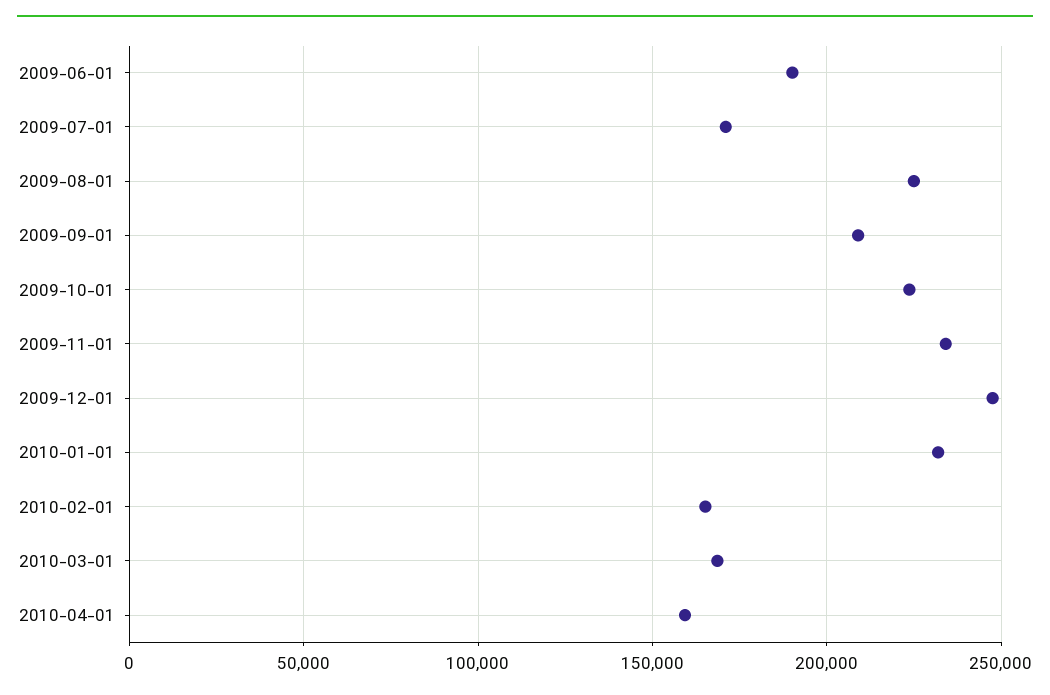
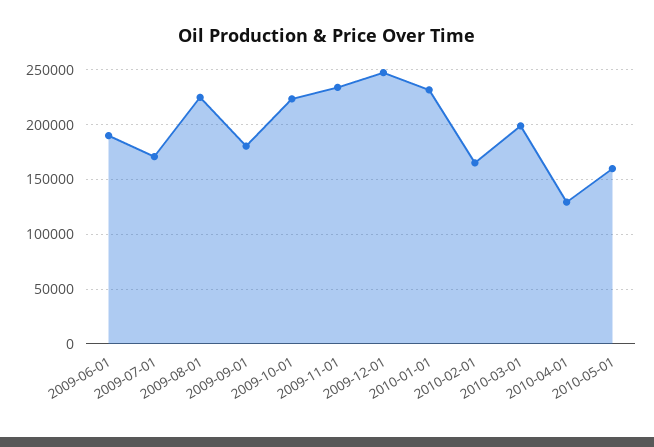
2009-09-01: 210000 -> 180000
2010-03-01: 170000 -> 200000
2010-04-01: 160000 -> 130000
2010-05-01: none -> 160000

